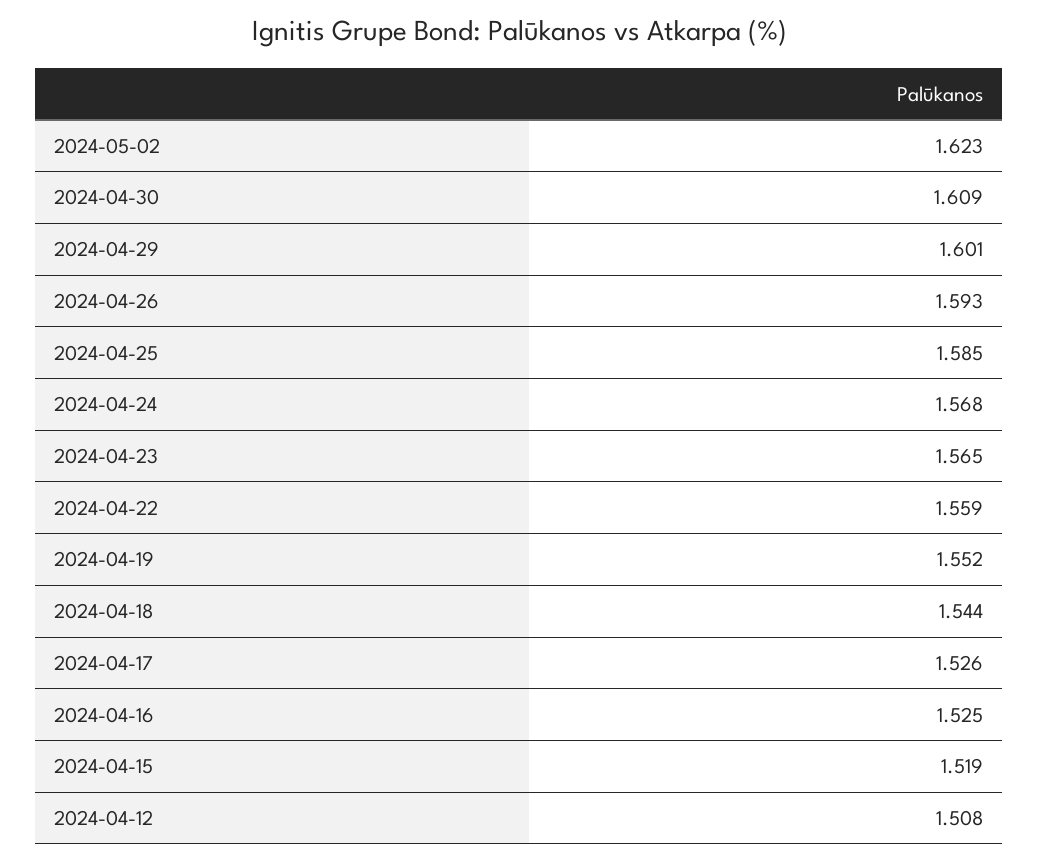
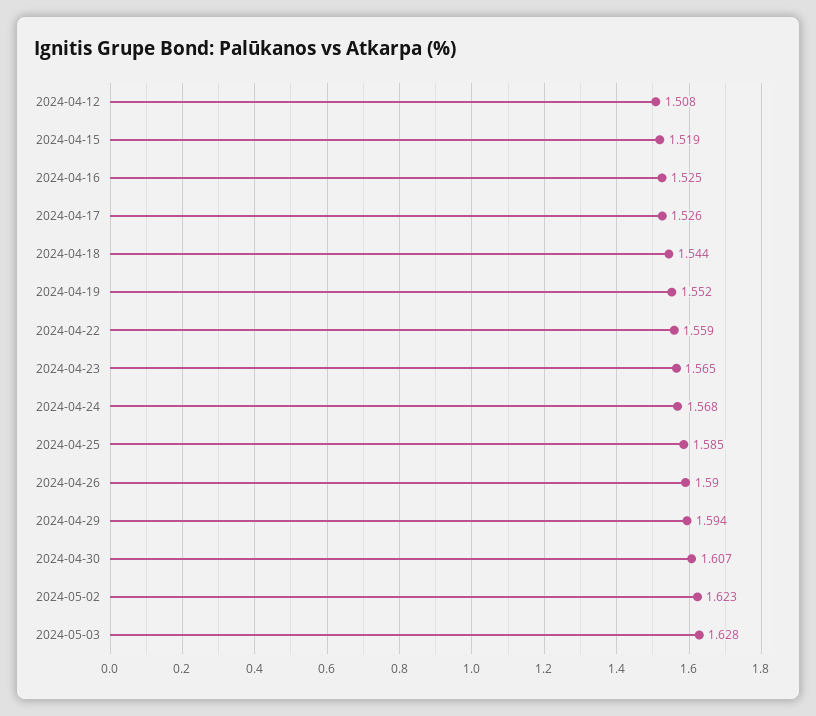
2024-04-30: 1.609 -> 1.607
2024-04-29: 1.601 -> 1.594
2024-04-26: 1.593 -> 1.59
2024-05-03: none -> 1.628

